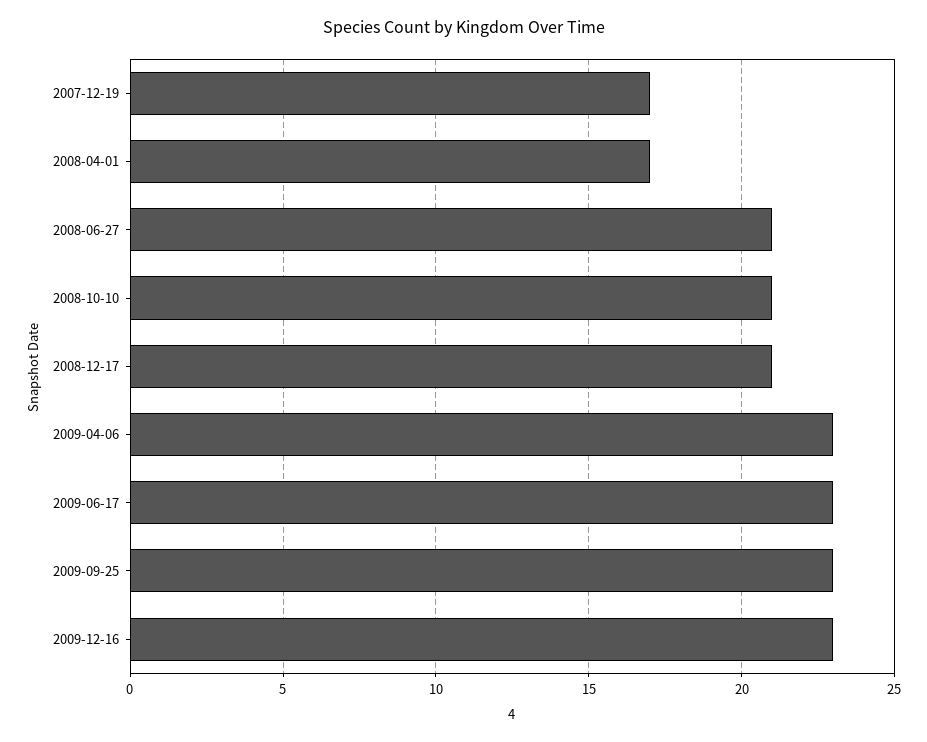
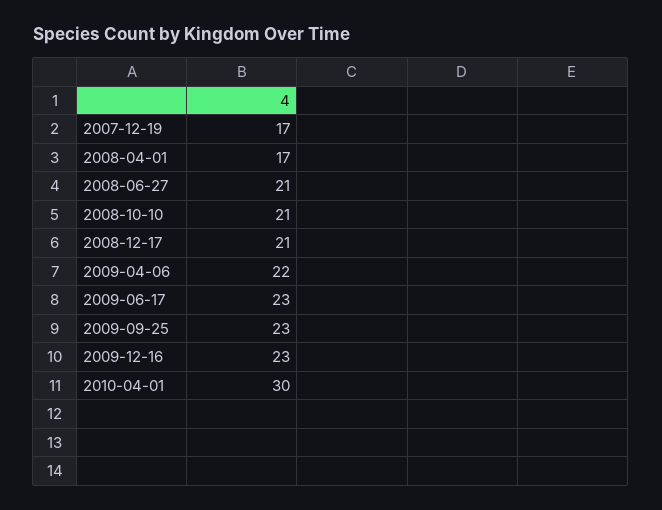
2009-04-06: 23 -> 22
2010-04-01: none -> 30

